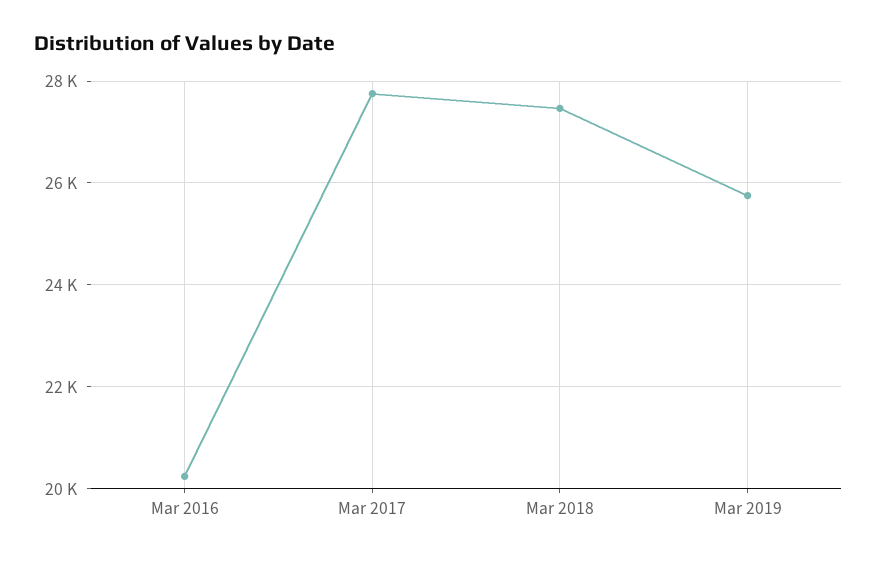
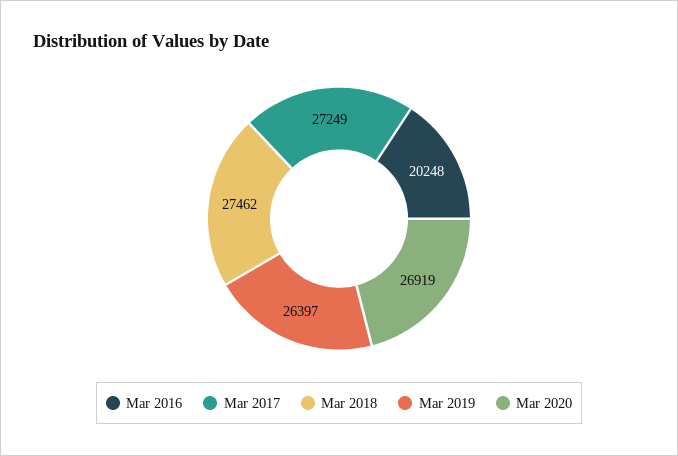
Mar 2017: 27800 -> 27249
Mar 2019: 25800 -> 26397
Mar 2020: none -> 26919

